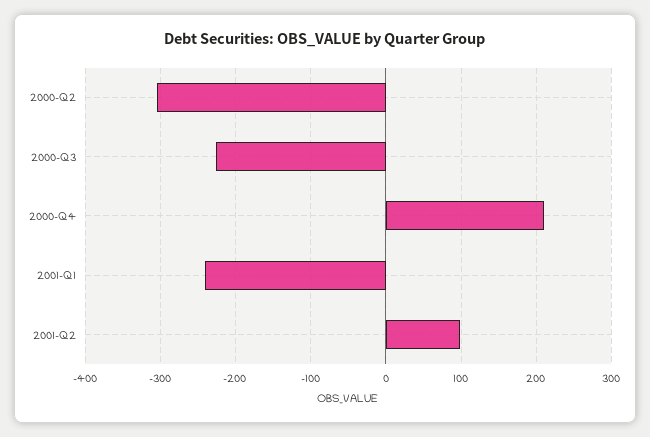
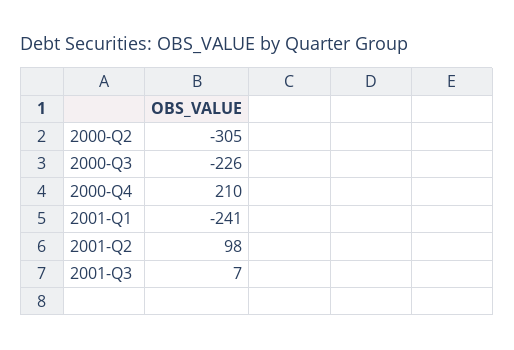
2001-Q3: none -> 7

